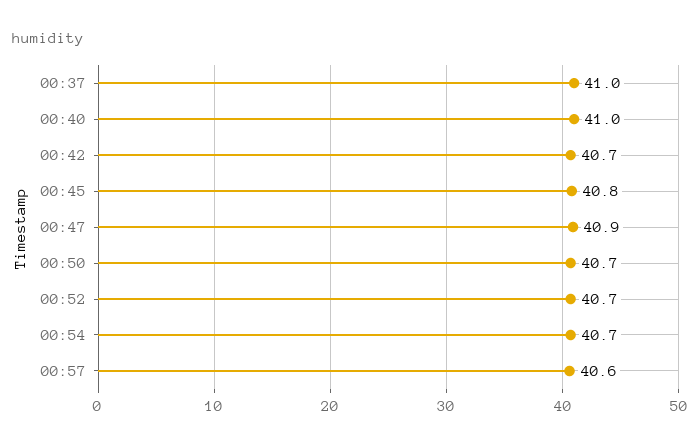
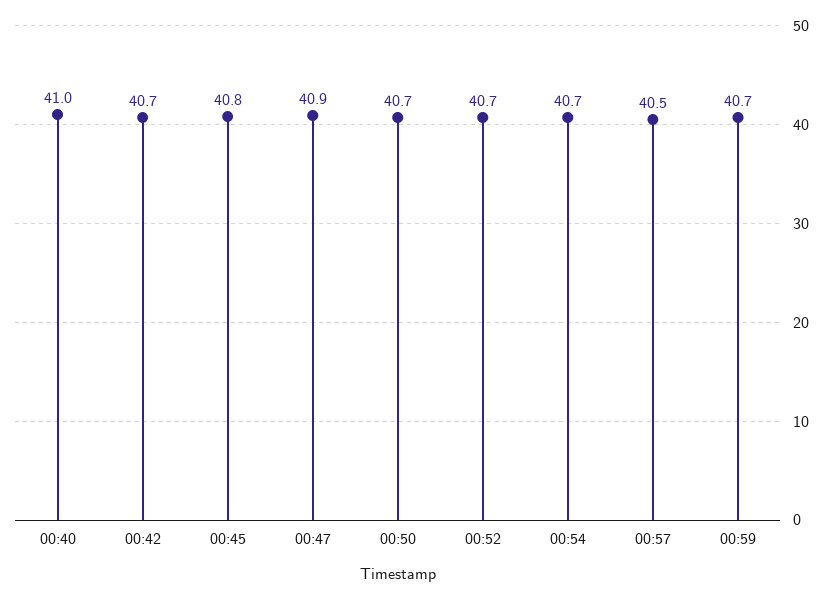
00:37: 41 -> none
00:57: 40.6 -> 40.5
00:59: none -> 40.7

